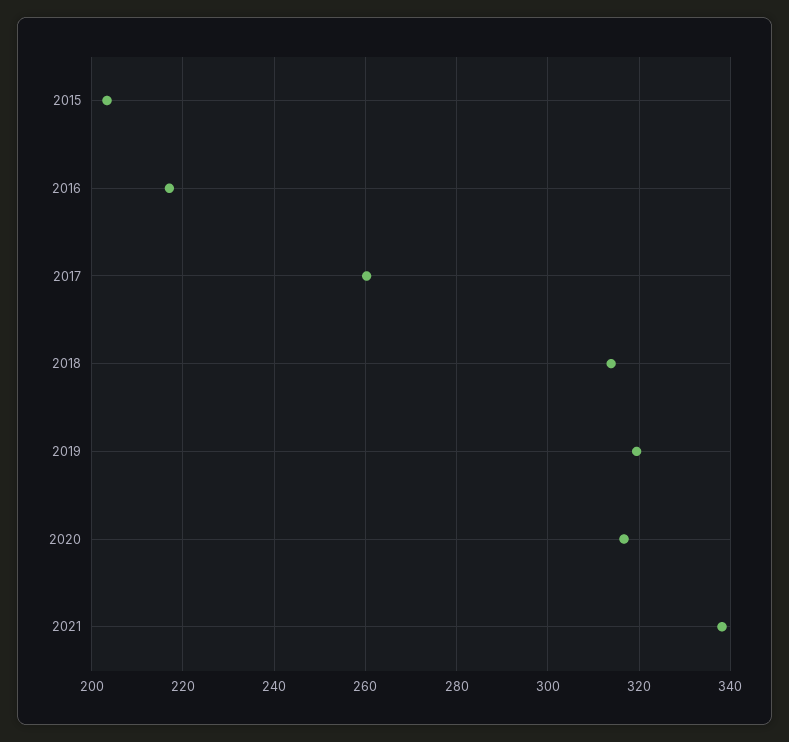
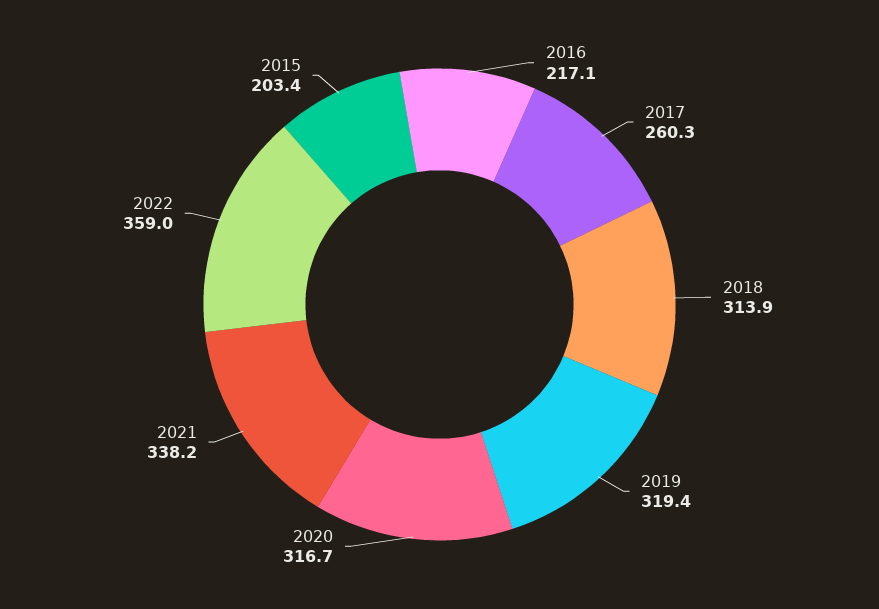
2022: none -> 359

